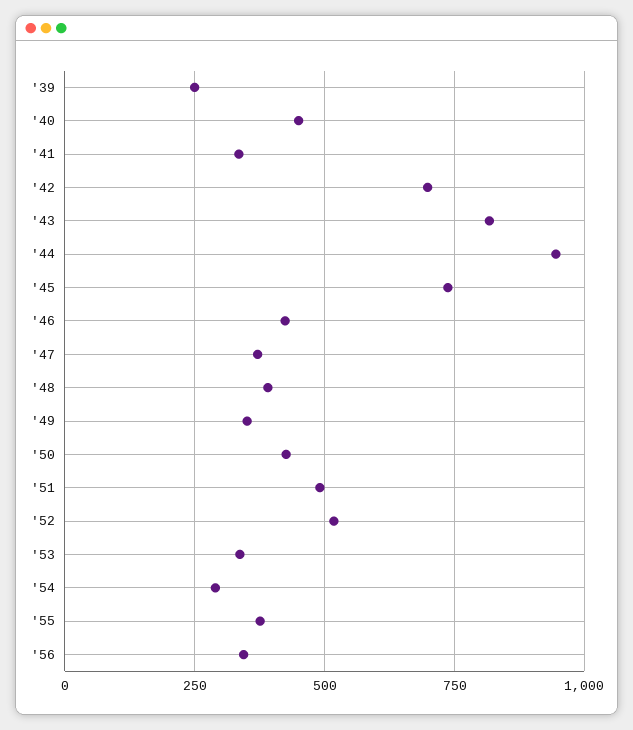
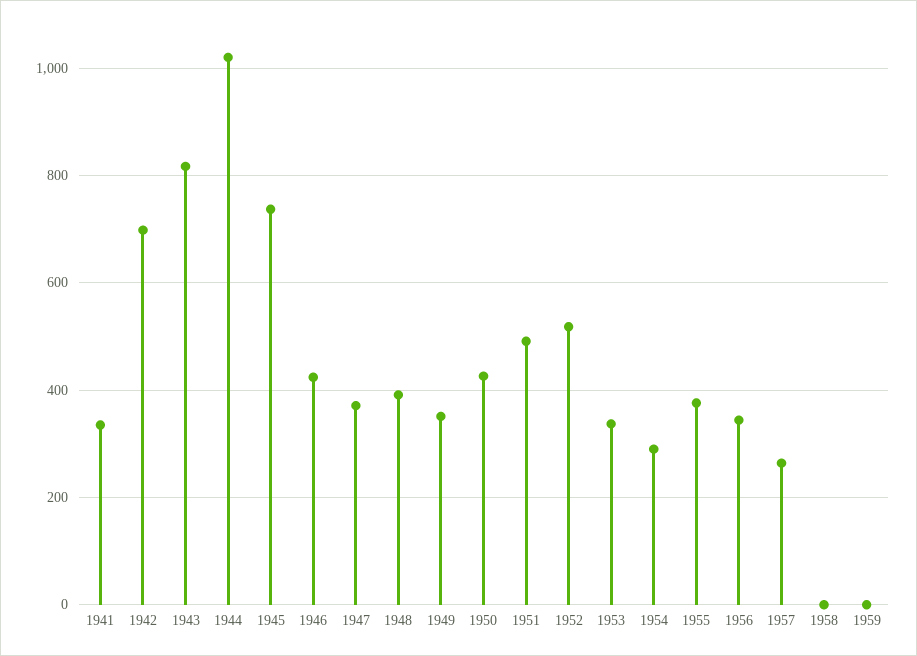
'39: 250 -> none
'40: 450 -> none
'44: 950 -> 1020
1957: none -> 260
1958: none -> 0
1959: none -> 0

